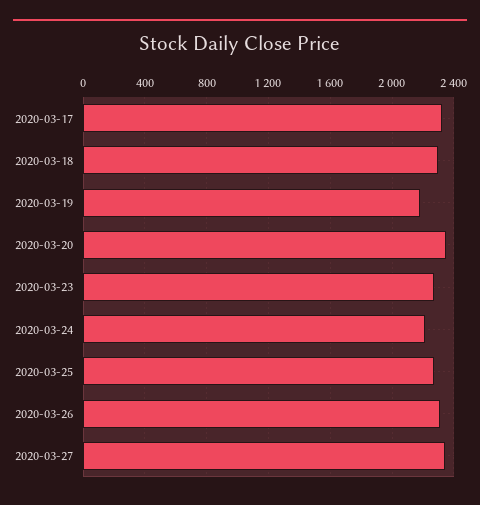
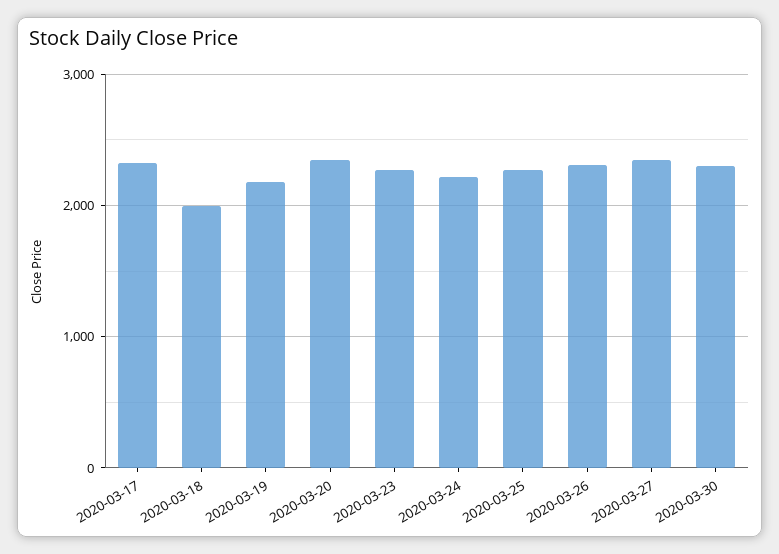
2020-03-18: 2300 -> 2000
2020-03-30: none -> 2300

